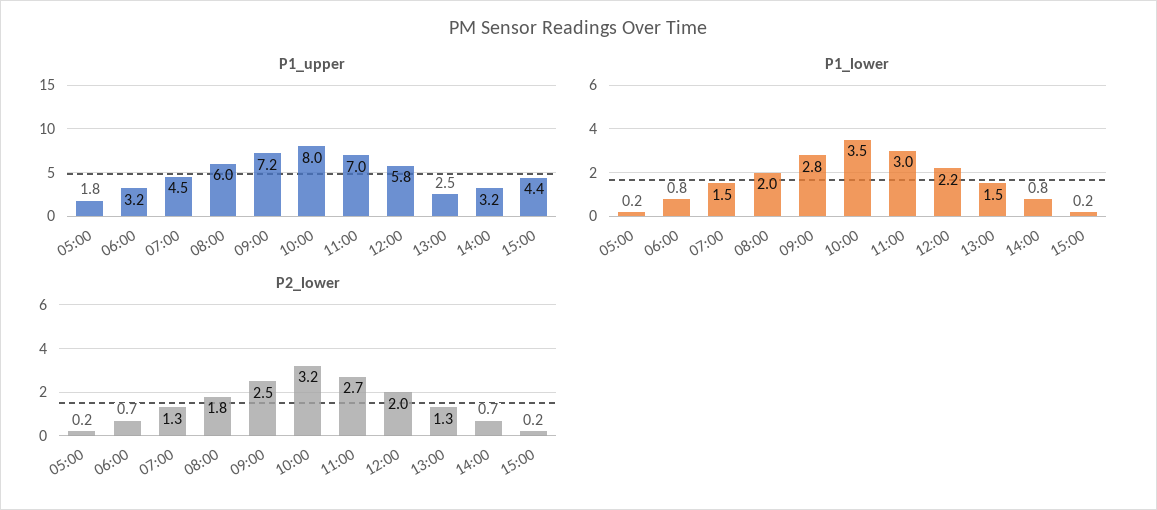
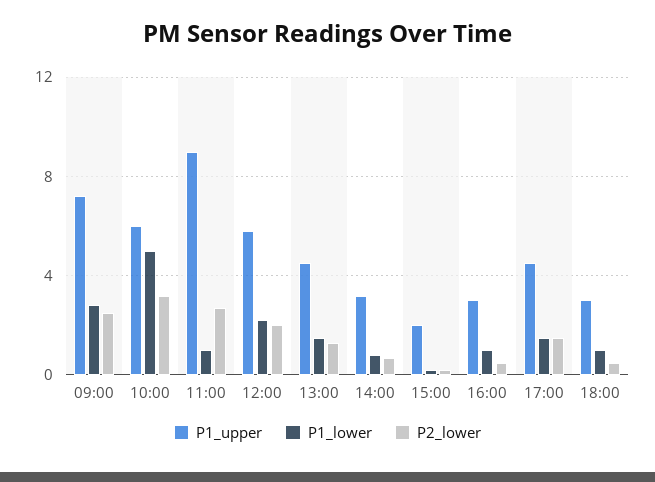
P1_upper, 05:00: 1.8 -> none
P1_upper, 06:00: 3.2 -> none
P1_upper, 07:00: 4.5 -> none
P1_upper, 08:00: 6 -> none
P1_upper, 10:00: 8 -> 6
P1_upper, 11:00: 7 -> 9
P1_upper, 13:00: 2.5 -> 4.5
P1_upper, 15:00: 4.4 -> 2
P1_lower, 05:00: 0.2 -> none
P1_lower, 06:00: 0.8 -> none
P1_lower, 07:00: 1.5 -> none
P1_lower, 08:00: 2 -> none
P1_lower, 10:00: 3.5 -> 5
P1_lower, 11:00: 3 -> 1
P2_lower, 05:00: 0.2 -> none
P2_lower, 06:00: 0.7 -> none
P2_lower, 07:00: 1.3 -> none
P2_lower, 08:00: 1.8 -> none
P1_upper, 16:00: none -> 3
P1_lower, 16:00: none -> 1
P2_lower, 16:00: none -> 0.5
P1_upper, 17:00: none -> 4.5
P1_lower, 17:00: none -> 1.5
P2_lower, 17:00: none -> 1.5
P1_upper, 18:00: none -> 3
P1_lower, 18:00: none -> 1
P2_lower, 18:00: none -> 0.5

